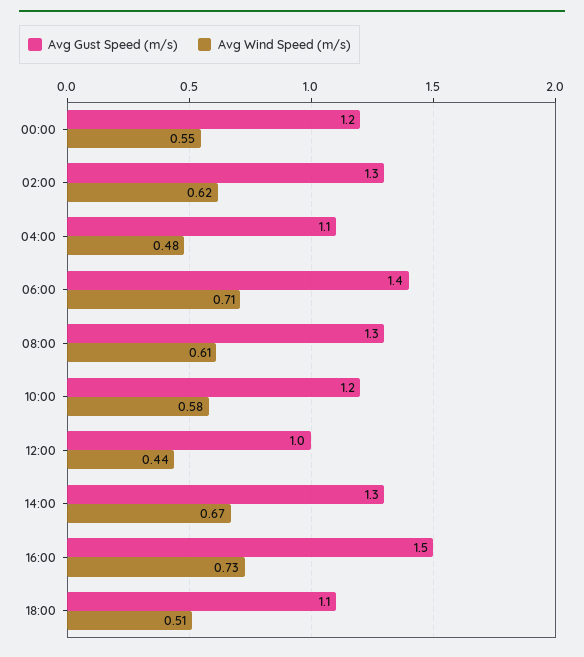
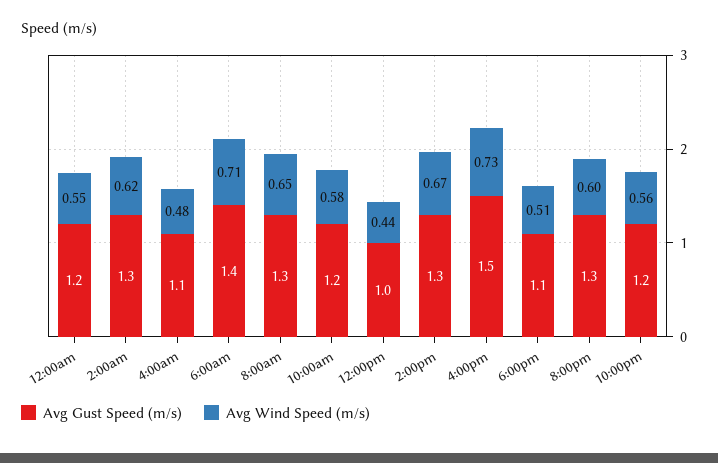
Avg Wind Speed (m/s), 08:00: 0.61 -> 0.65
Avg Gust Speed (m/s), 8:00pm: none -> 1.3
Avg Wind Speed (m/s), 8:00pm: none -> 0.6
Avg Gust Speed (m/s), 10:00pm: none -> 1.2
Avg Wind Speed (m/s), 10:00pm: none -> 0.56

